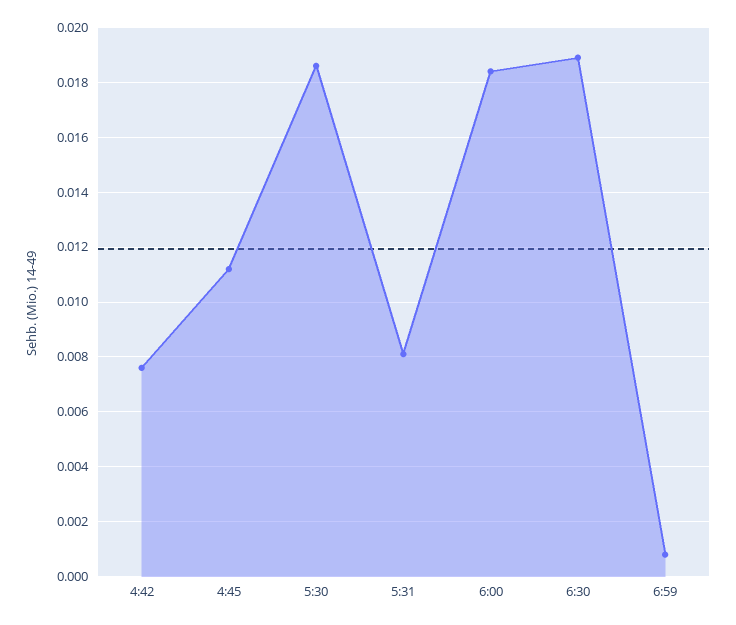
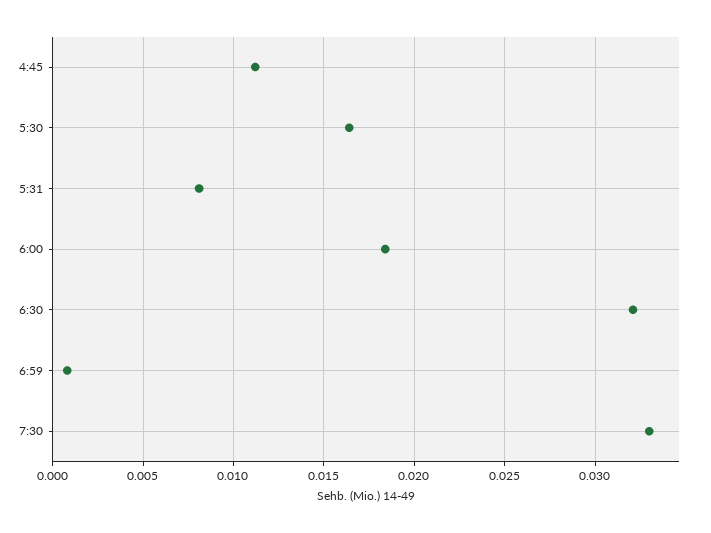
4:42: 0.0075 -> none
5:30: 0.0185 -> 0.0165
6:30: 0.019 -> 0.032
7:30: none -> 0.033

